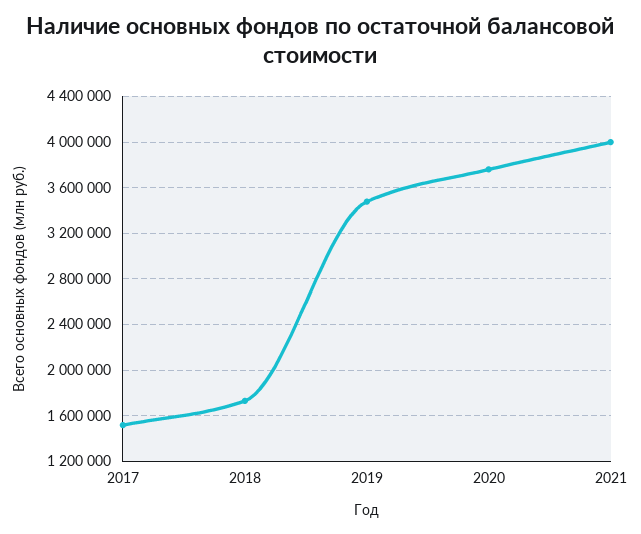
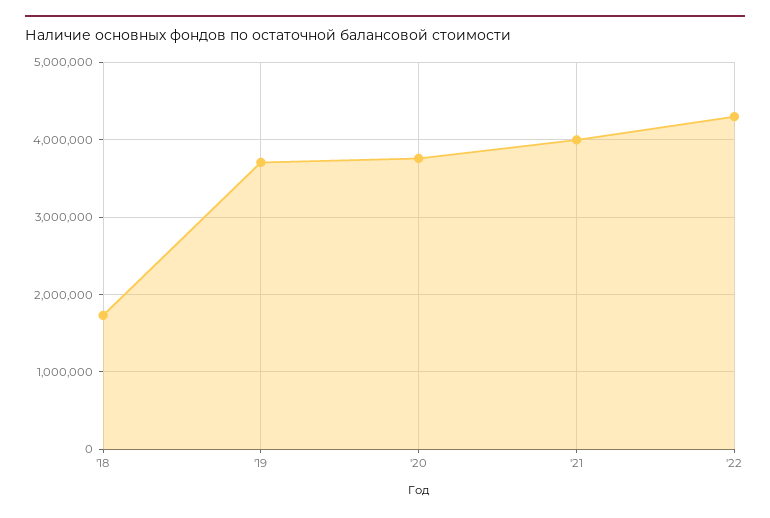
2017: 1500000 -> none
2019: 3500000 -> 3700000
'22: none -> 4300000

